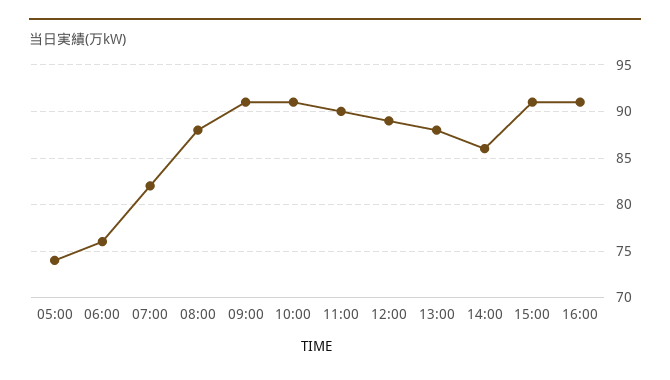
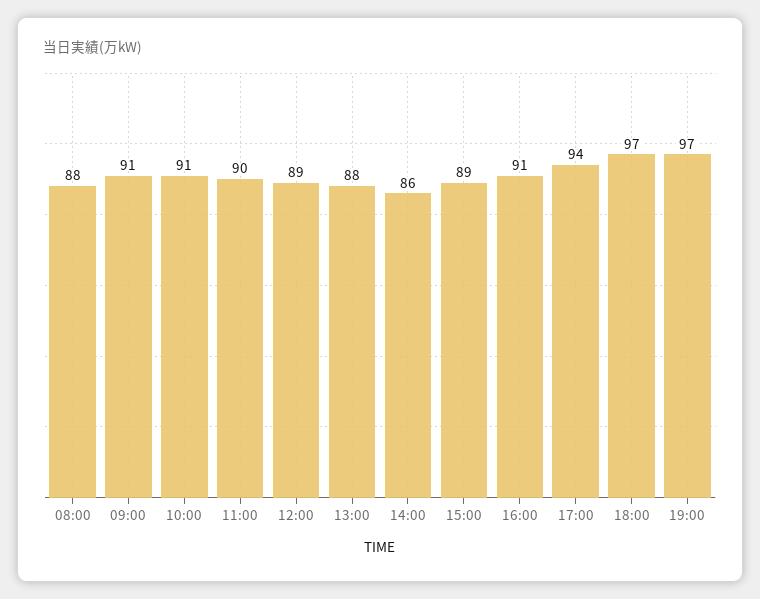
05:00: 74 -> none
06:00: 76 -> none
07:00: 82 -> none
15:00: 91 -> 89
17:00: none -> 94
18:00: none -> 97
19:00: none -> 97

